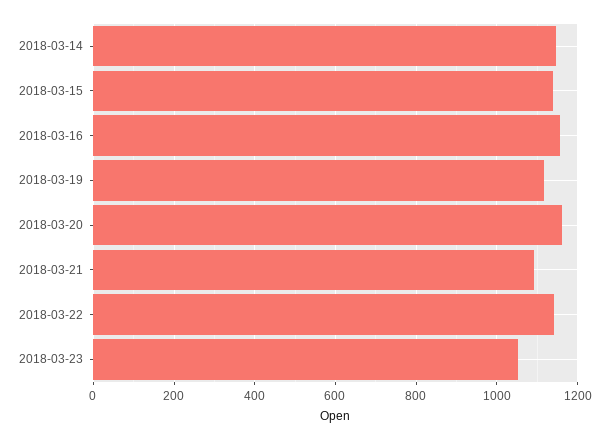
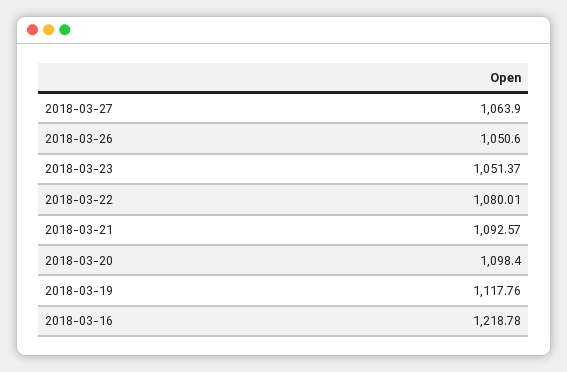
2018-03-14: 1140 -> none
2018-03-15: 1140 -> none
2018-03-16: 1160 -> 1218.78
2018-03-20: 1160 -> 1098.4
2018-03-22: 1140 -> 1080.01
2018-03-27: none -> 1063.9
2018-03-26: none -> 1050.6

